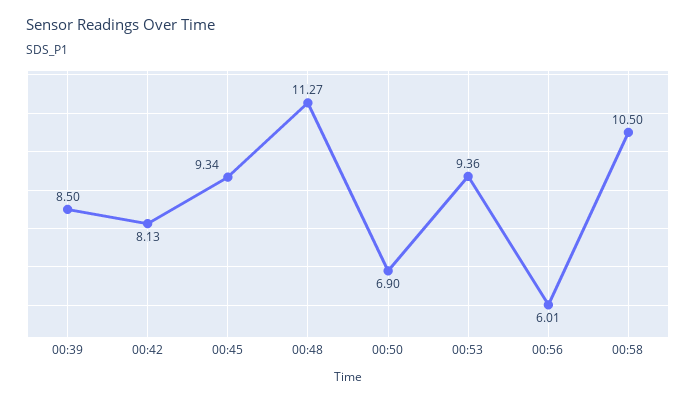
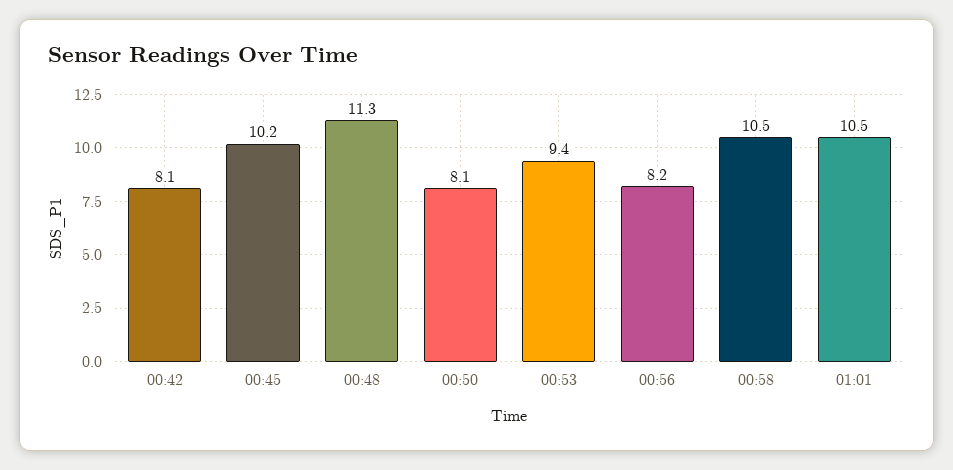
00:39: 8.5 -> none
00:45: 9.34 -> 10.2
00:50: 6.9 -> 8.1
00:56: 6.01 -> 8.2
01:01: none -> 10.5

